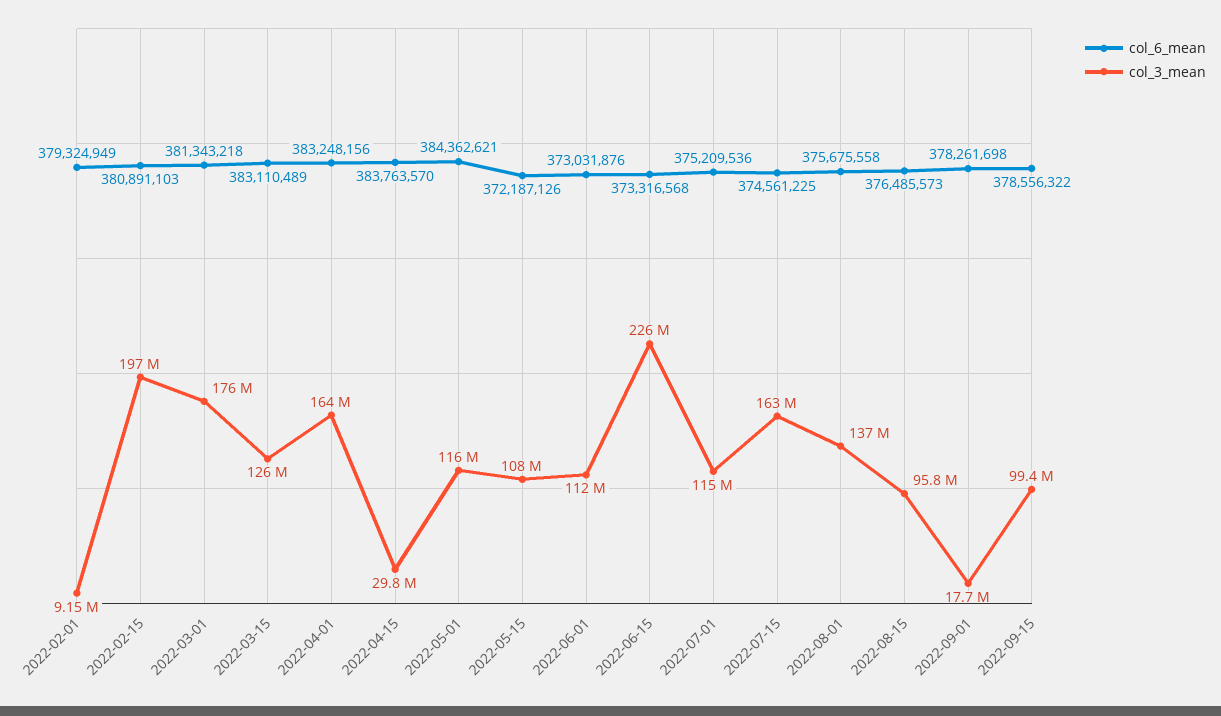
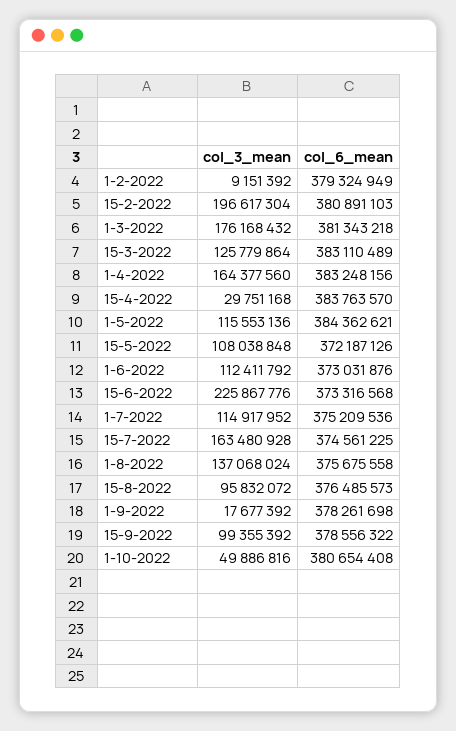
col_3_mean, 1-10-2022: none -> 49886816
col_6_mean, 1-10-2022: none -> 380654408

